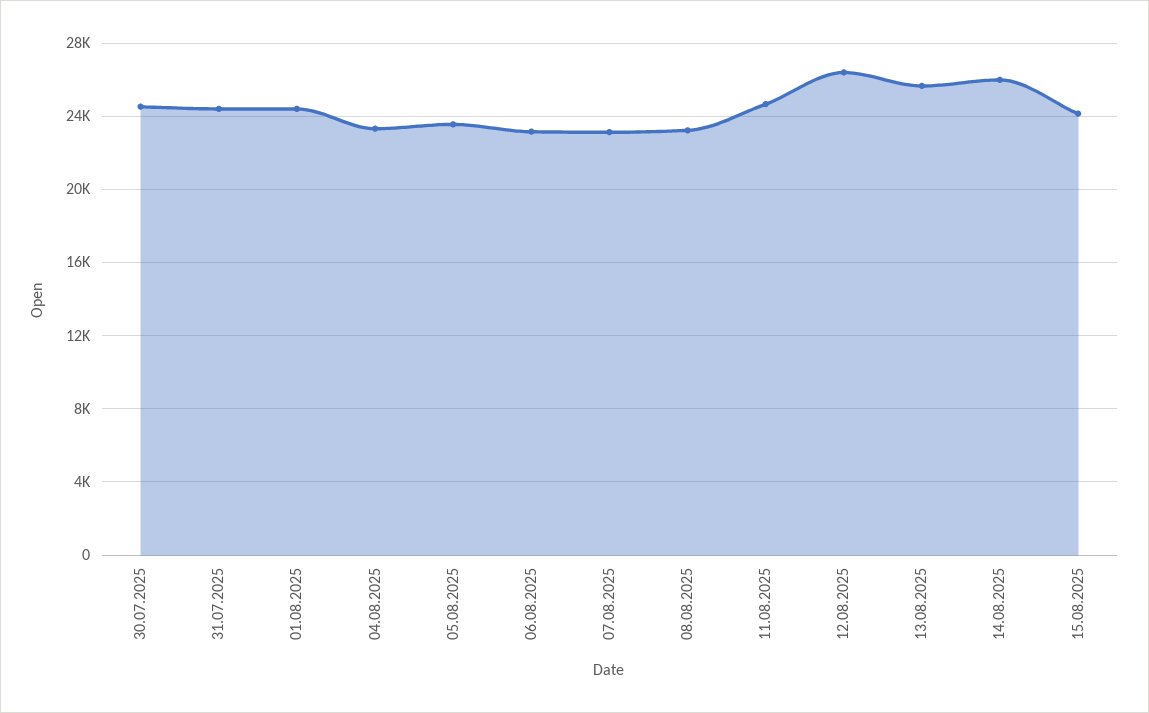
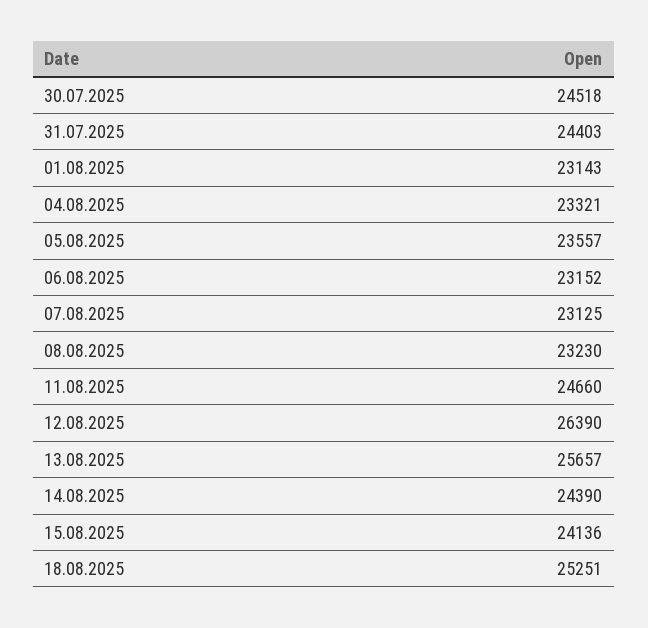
01.08.2025: 24500 -> 23143
14.08.2025: 26000 -> 24390
18.08.2025: none -> 25251

